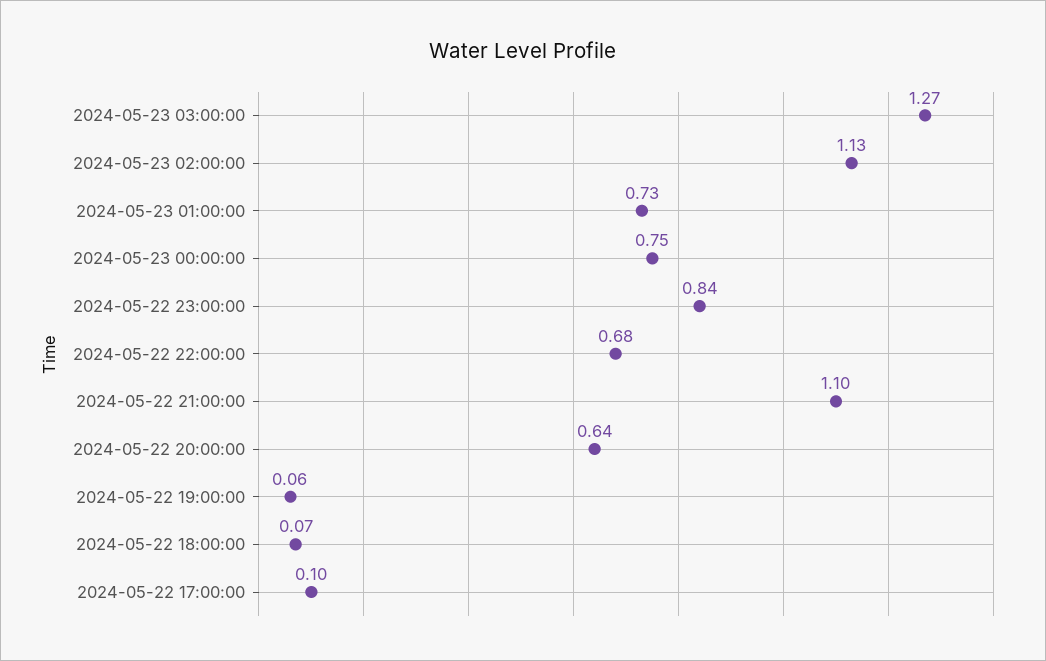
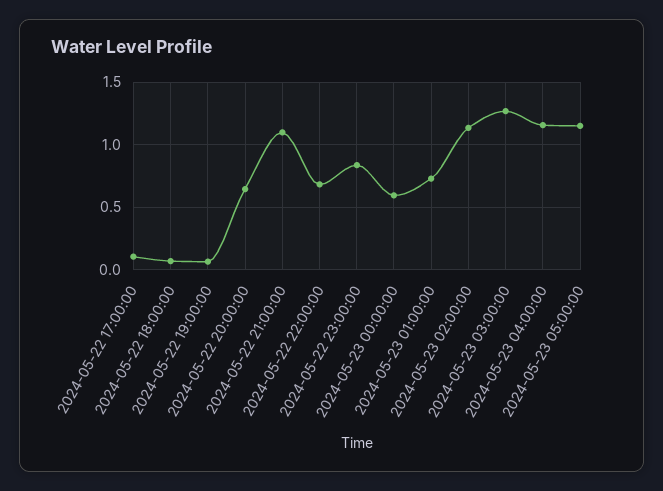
2024-05-23 00:00:00: 0.75 -> 0.6
2024-05-23 04:00:00: none -> 1.15
2024-05-23 05:00:00: none -> 1.15

